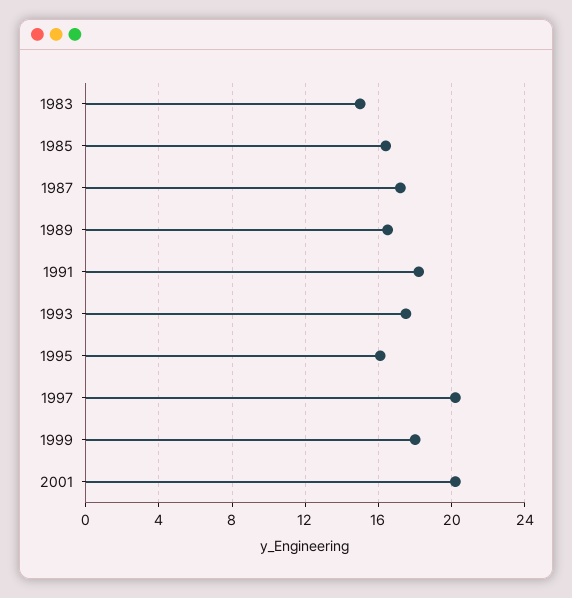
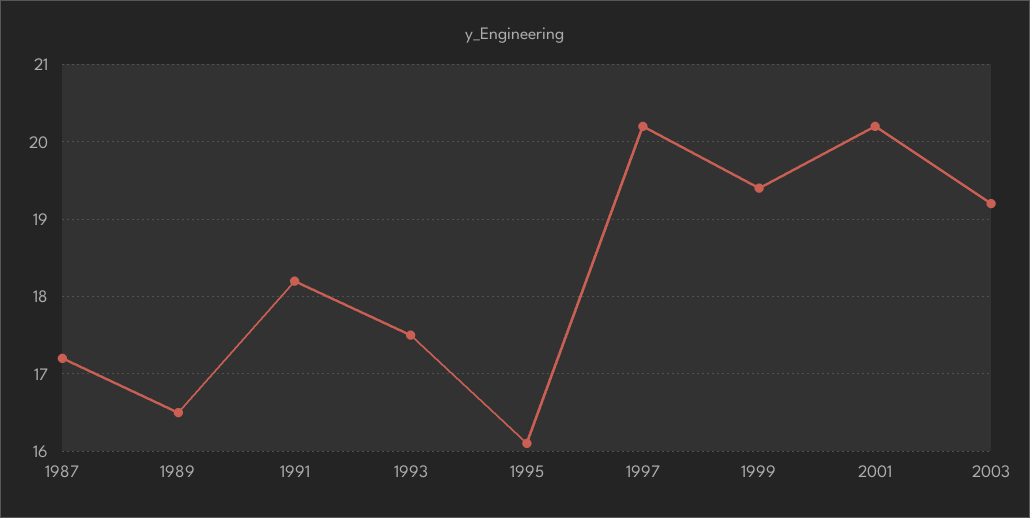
1983: 15 -> none
1985: 16.5 -> none
1999: 18 -> 19.4
2003: none -> 19.2

